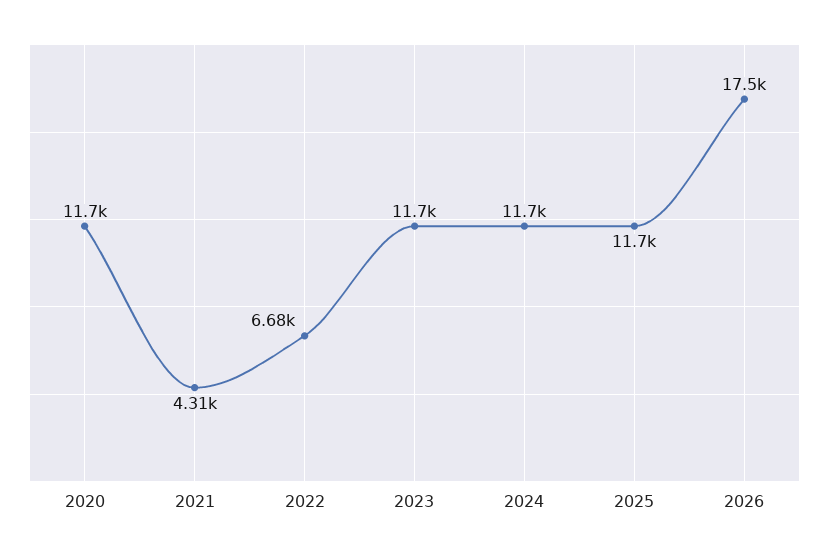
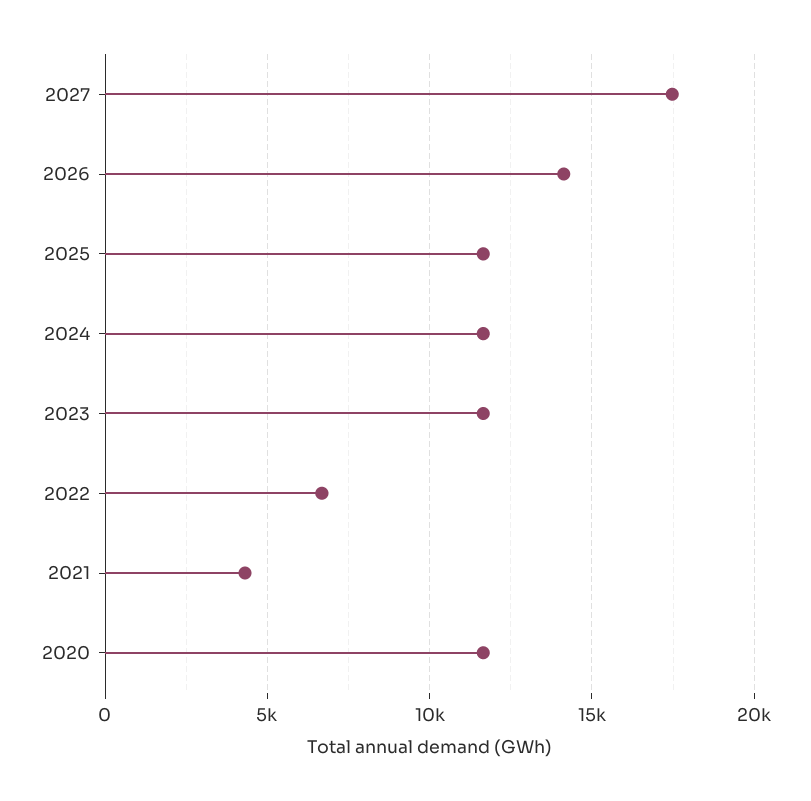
2026: 17500 -> 14000
2027: none -> 17500

